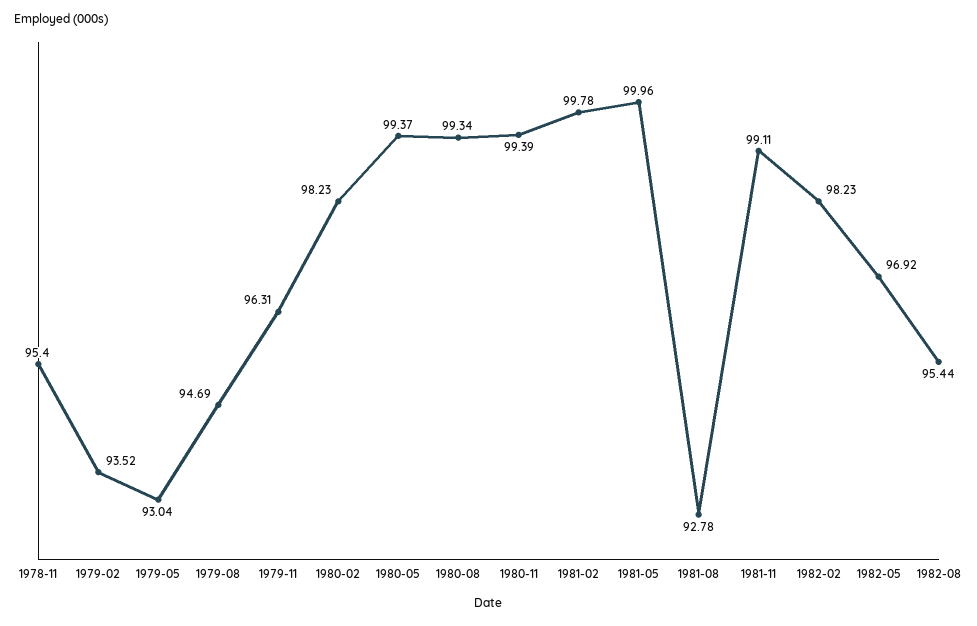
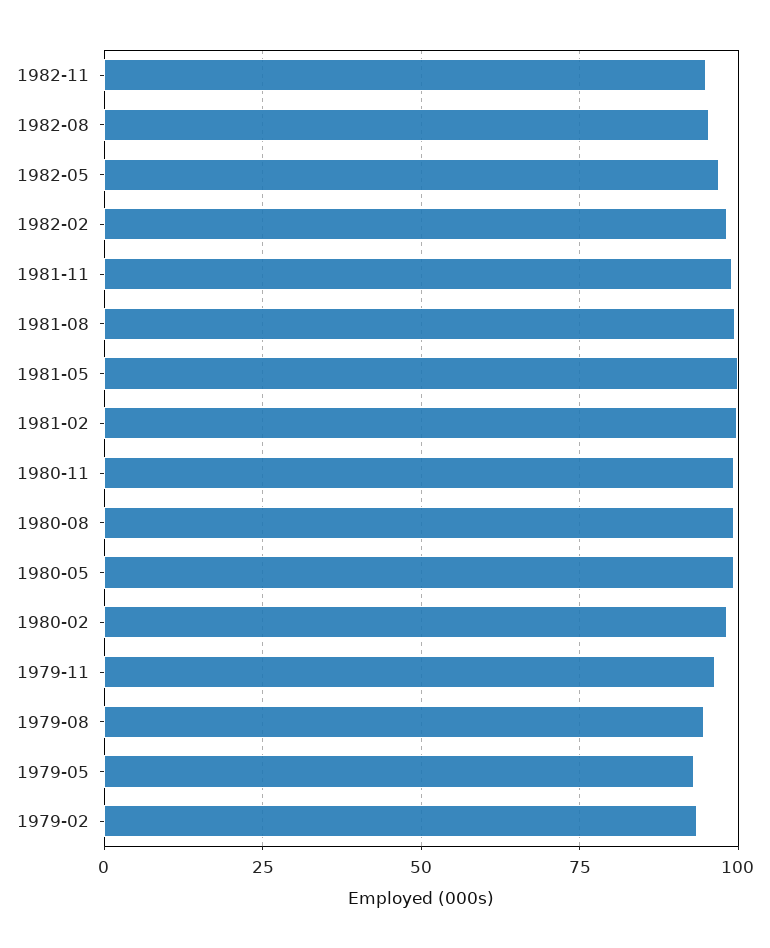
1978-11: 95.4 -> none
1981-08: 92.78 -> 100
1982-11: none -> 95

